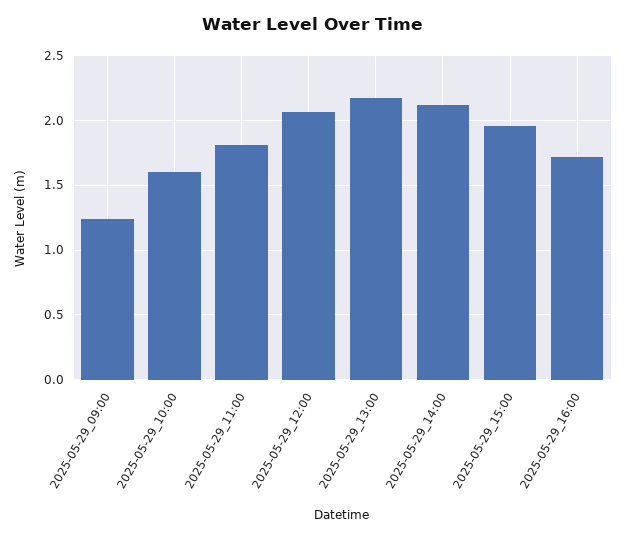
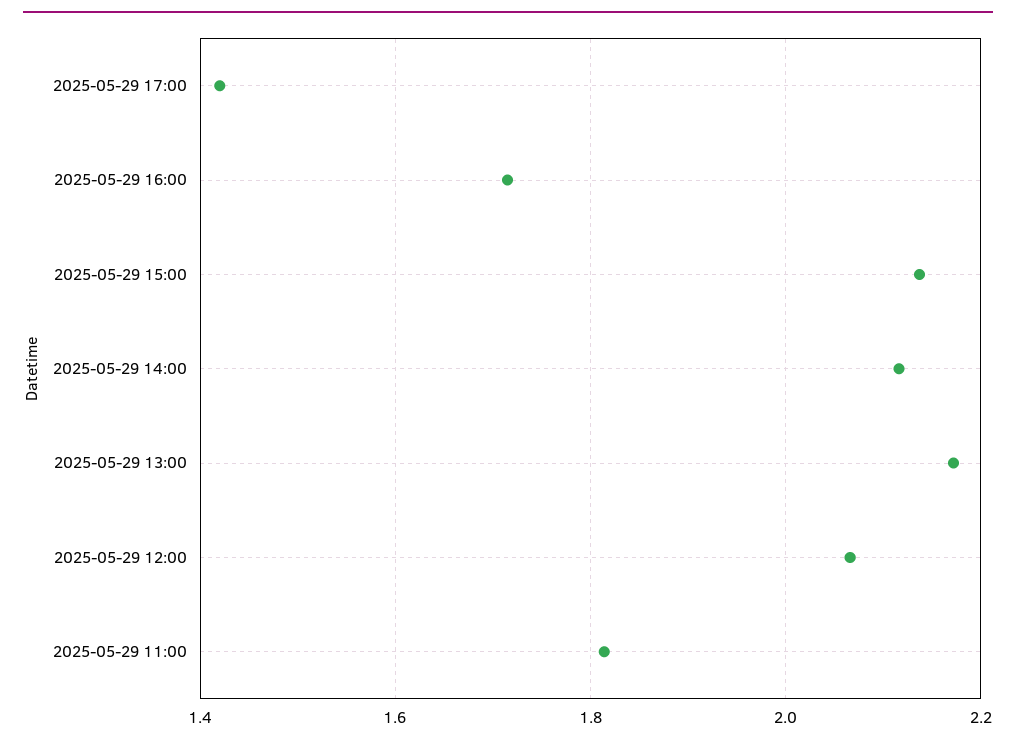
2025-05-29_09:00: 1.25 -> none
2025-05-29_10:00: 1.6 -> none
2025-05-29_15:00: 1.95 -> 2.14
2025-05-29 17:00: none -> 1.42

